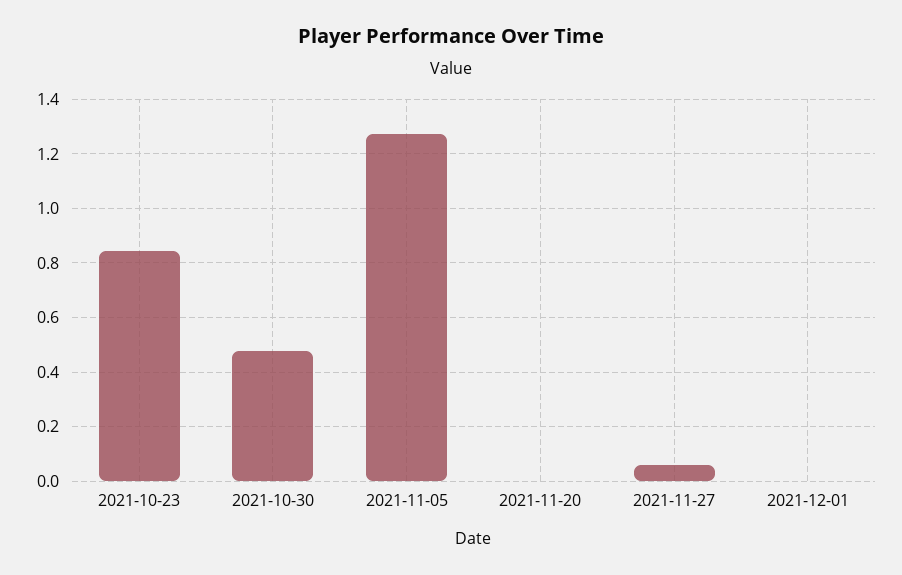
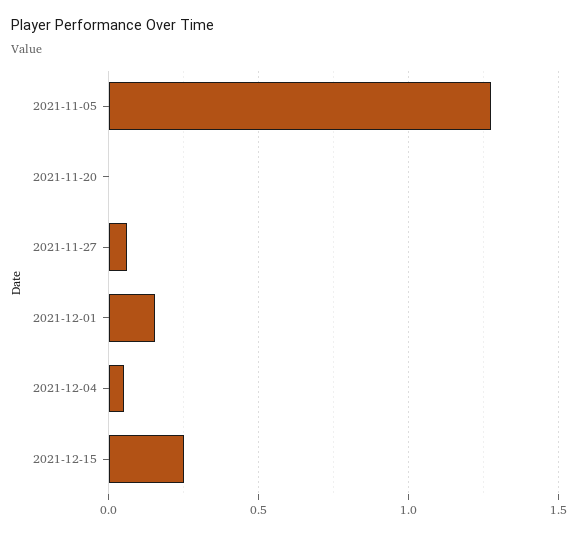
2021-10-23: 0.85 -> none
2021-10-30: 0.475 -> none
2021-12-01: 0 -> 0.15
2021-12-04: none -> 0.05
2021-12-15: none -> 0.25

